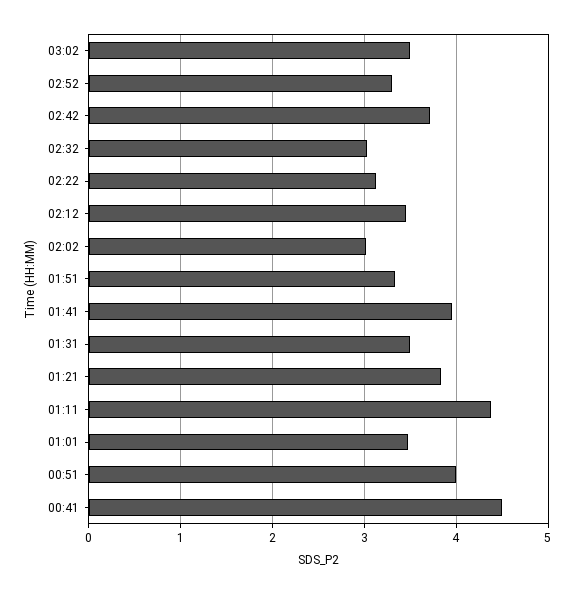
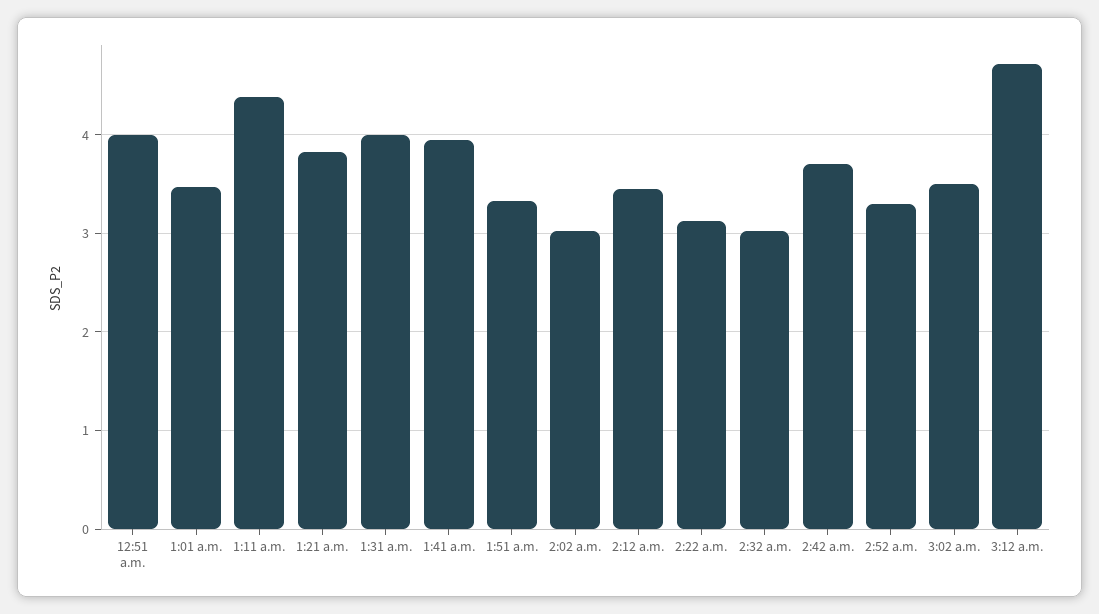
01:31: 3.5 -> 4
00:41: 4.5 -> none
3:12 a.m.: none -> 4.7

